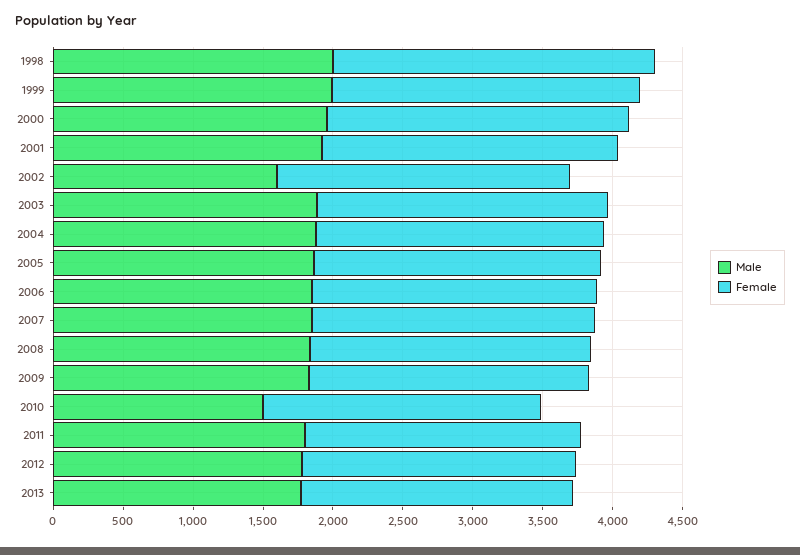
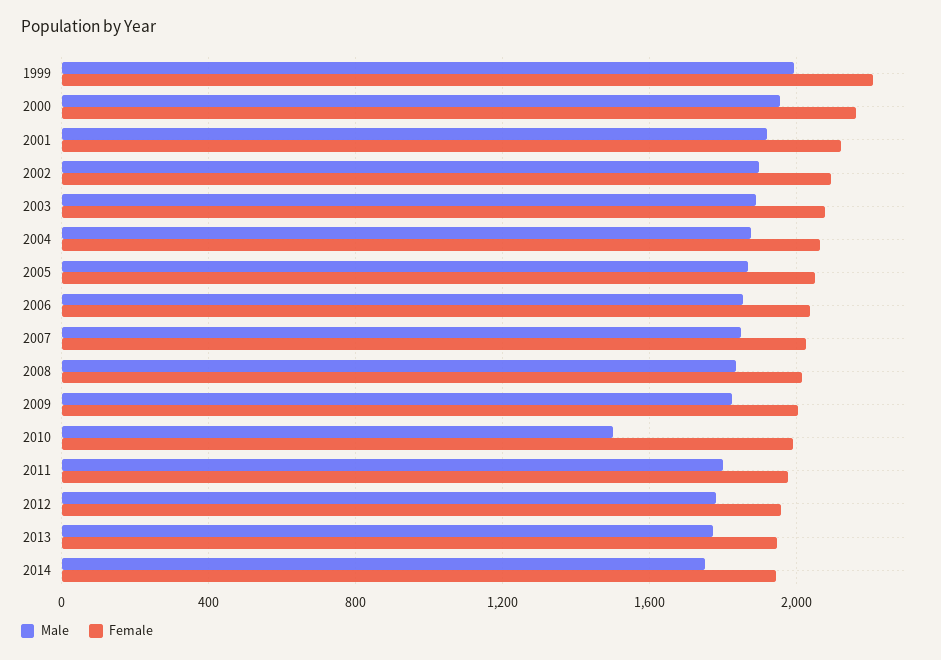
Male, 1998: 2000 -> none
Female, 1998: 2300 -> none
Male, 2002: 1600 -> 1900
Male, 2014: none -> 1750
Female, 2014: none -> 1950

